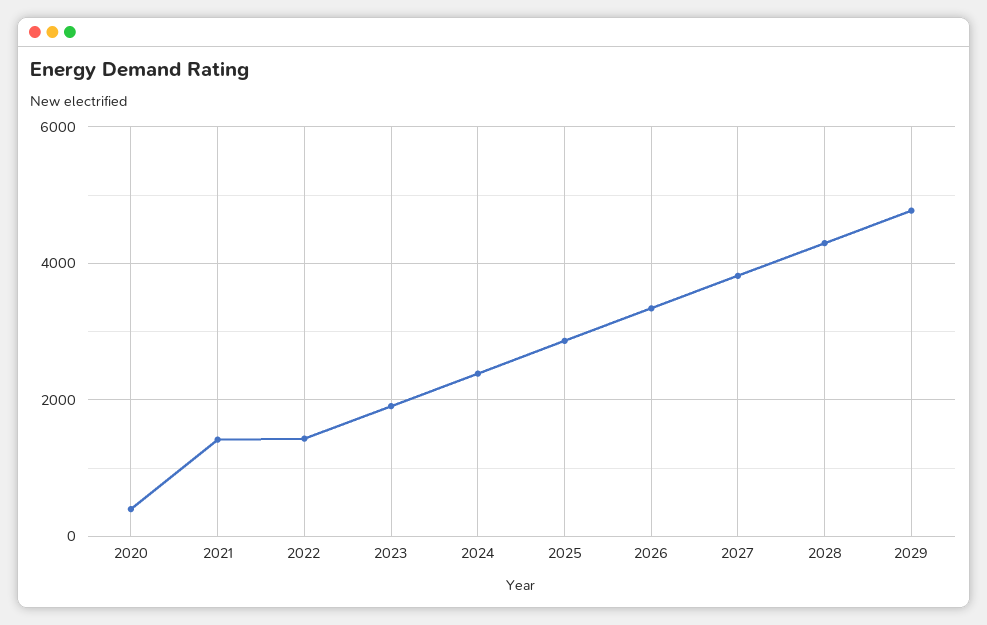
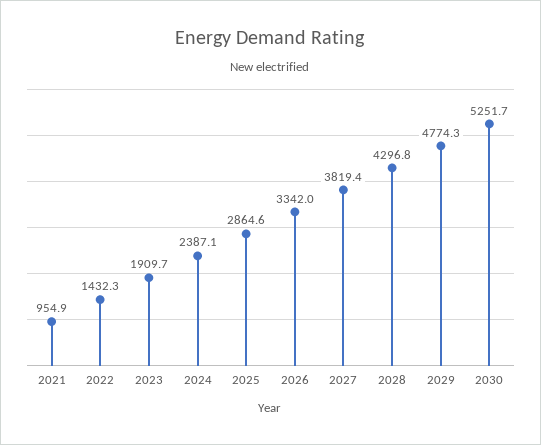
2020: 400 -> none
2021: 1400 -> 954.9
2030: none -> 5251.7

